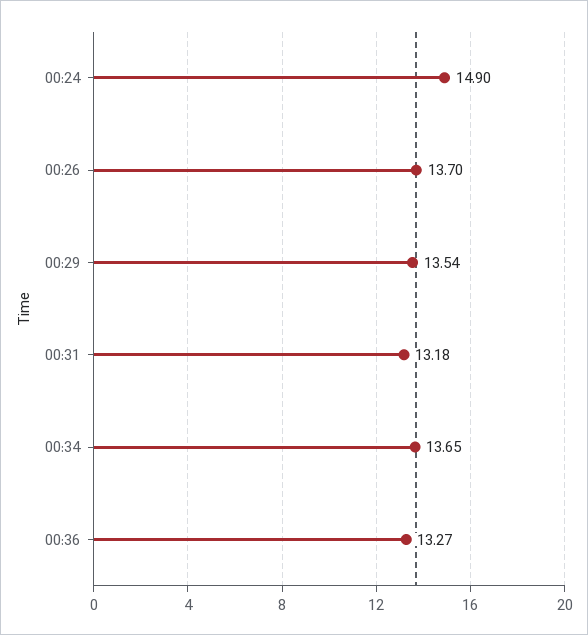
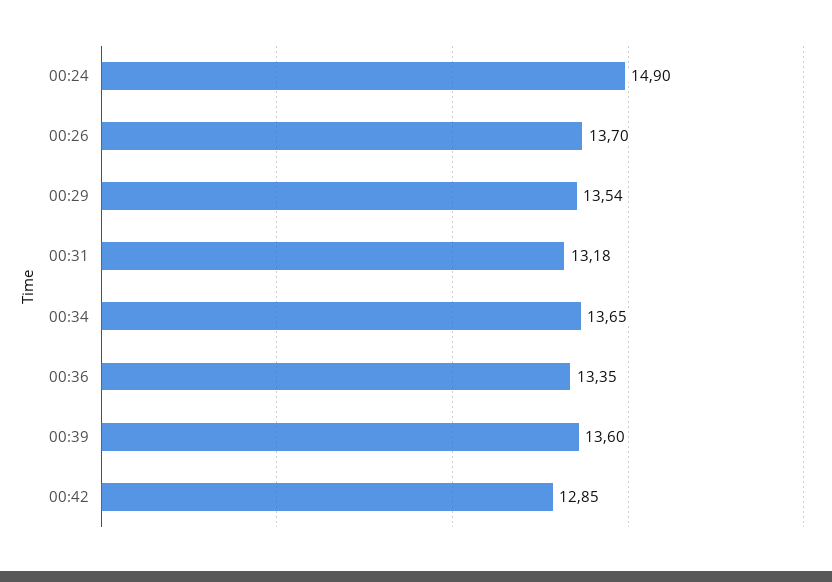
00:36: 13.27 -> 13.35
00:39: none -> 13.6
00:42: none -> 12.85

